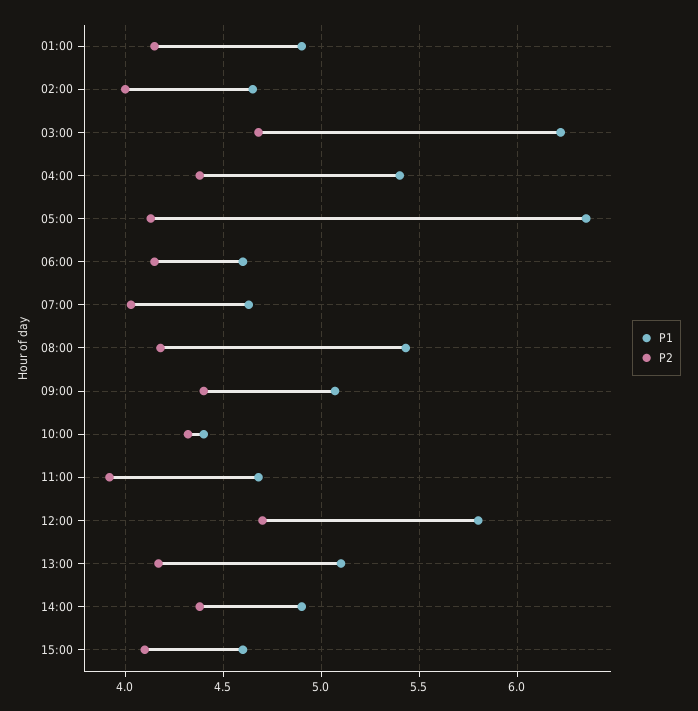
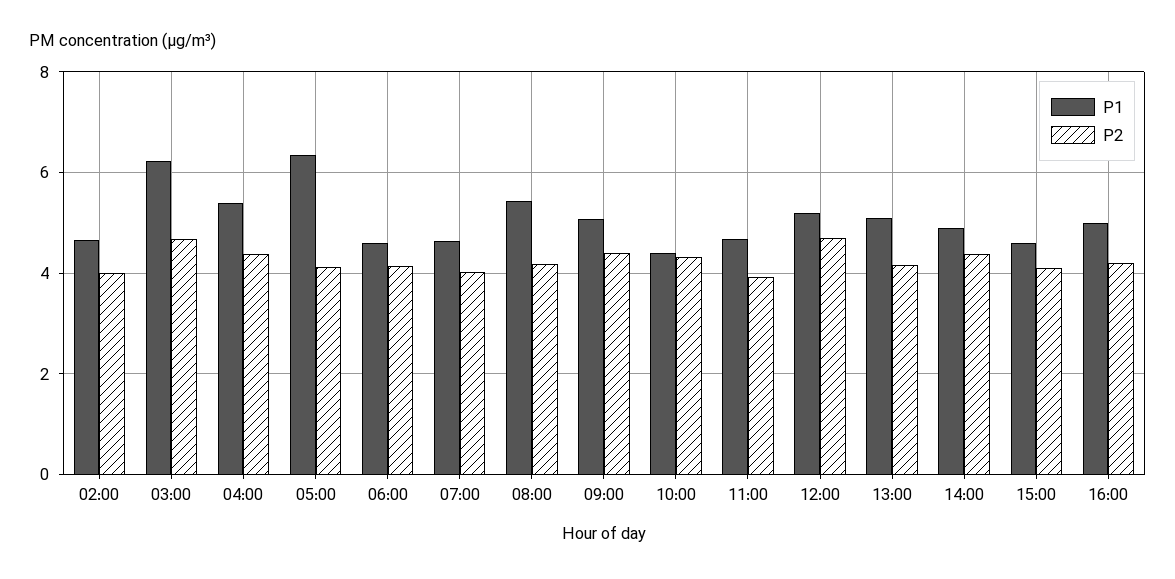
P1, 01:00: 4.9 -> none
P2, 01:00: 4.15 -> none
P1, 12:00: 5.8 -> 5.2
P1, 16:00: none -> 5
P2, 16:00: none -> 4.2

